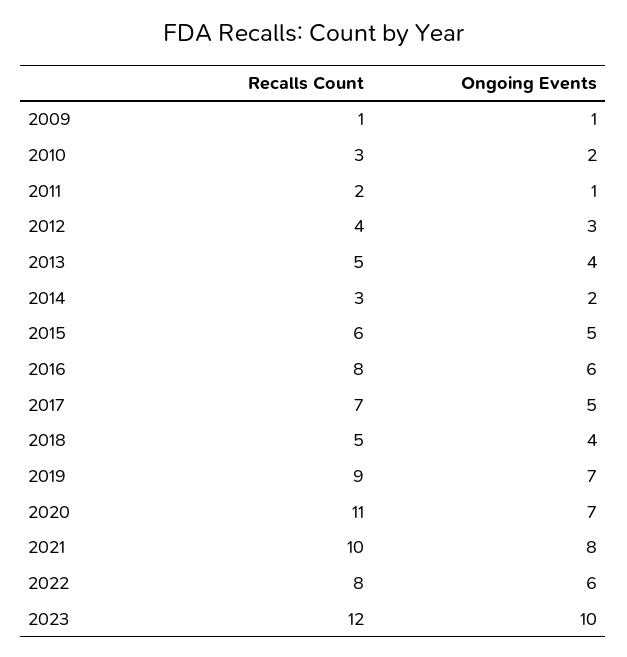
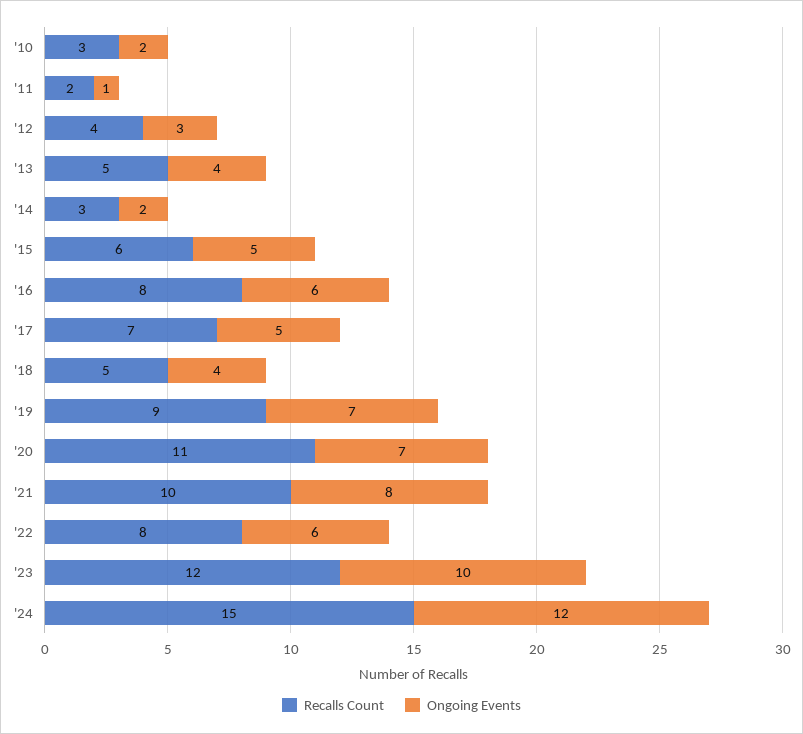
Recalls Count, 2009: 1 -> none
Ongoing Events, 2009: 1 -> none
Recalls Count, '24: none -> 15
Ongoing Events, '24: none -> 12

